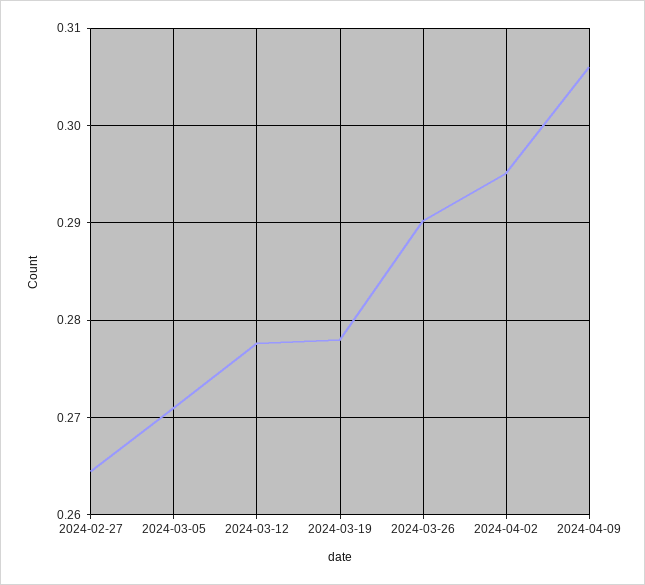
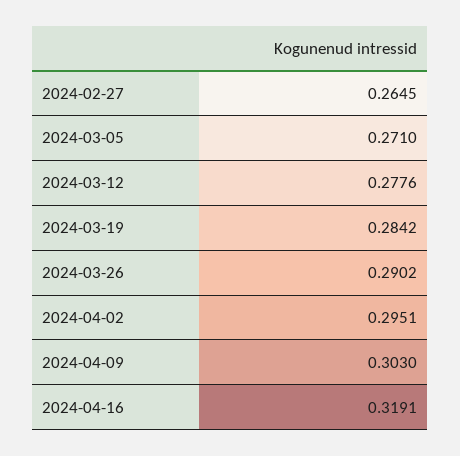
2024-03-19: 0.278 -> 0.2842
2024-04-09: 0.306 -> 0.303
2024-04-16: none -> 0.3191

